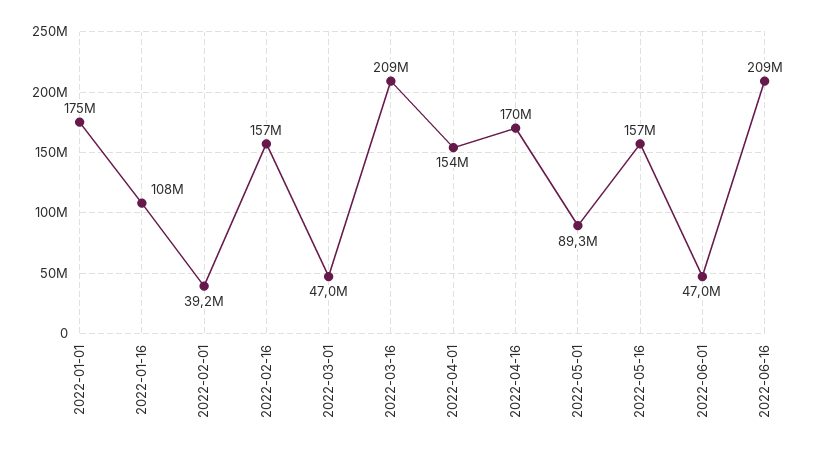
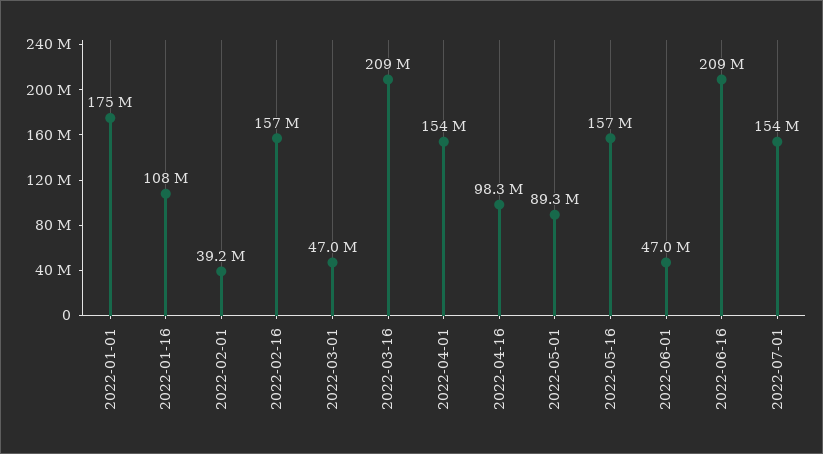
2022-04-16: 170000000 -> 98300000
2022-07-01: none -> 154000000

